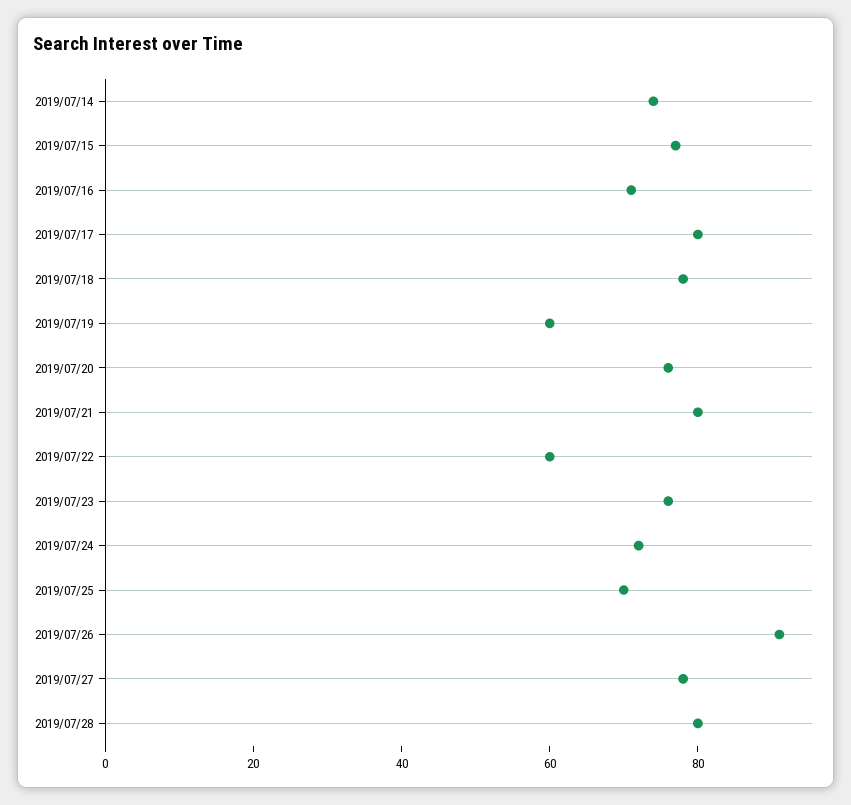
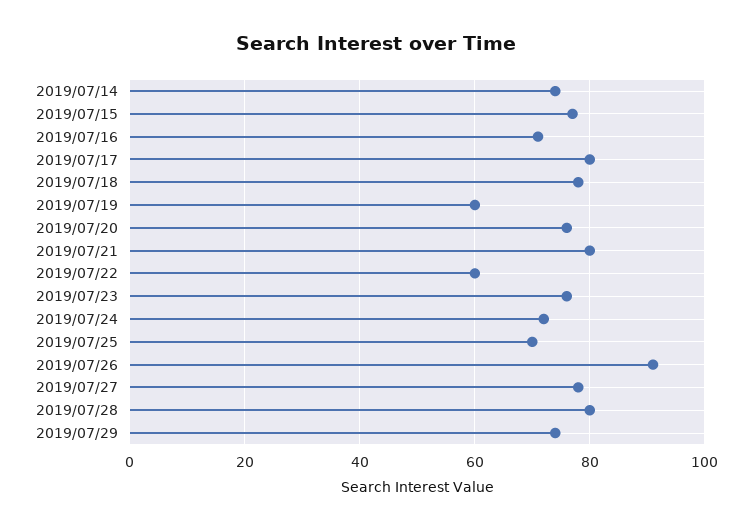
2019/07/29: none -> 75

